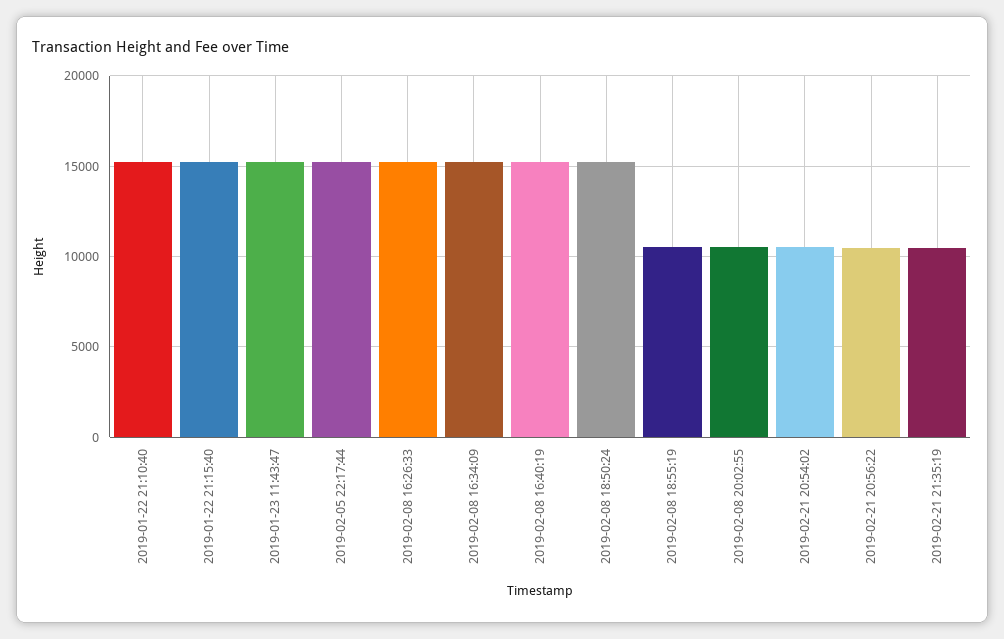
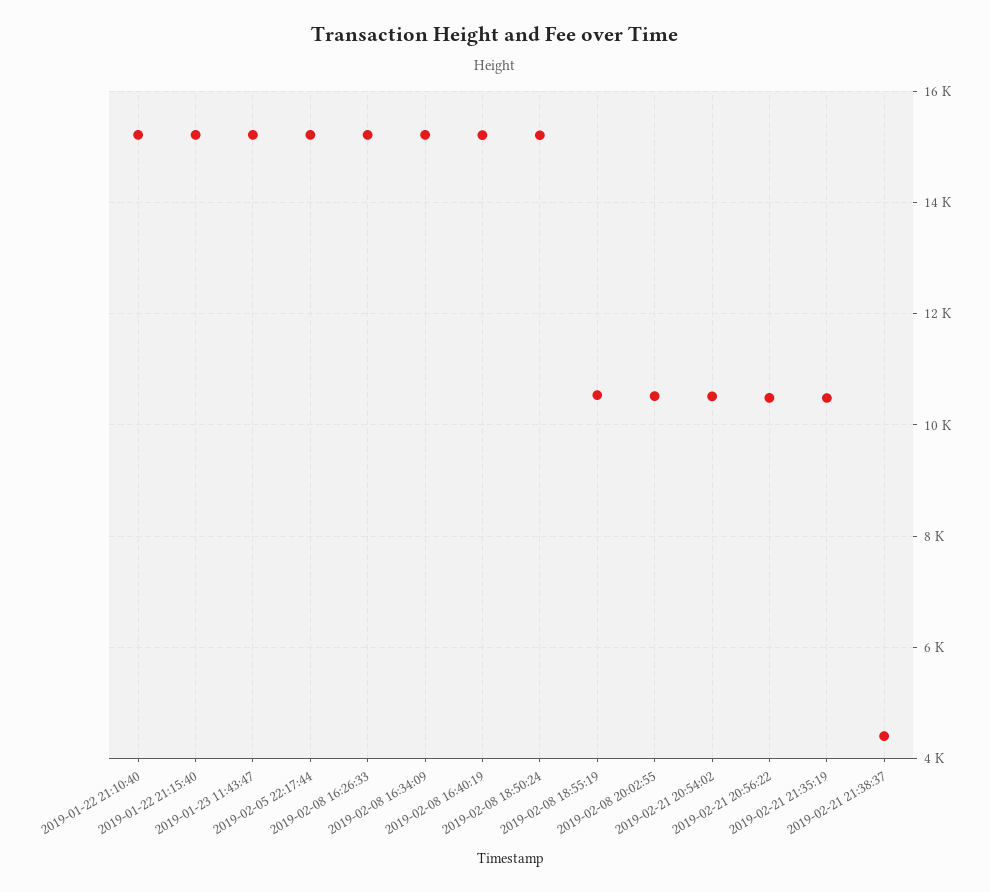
2019-02-21 21:38:37: none -> 4400

